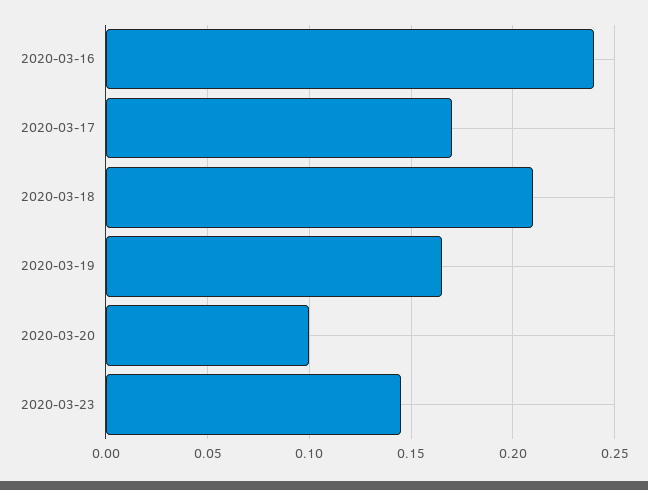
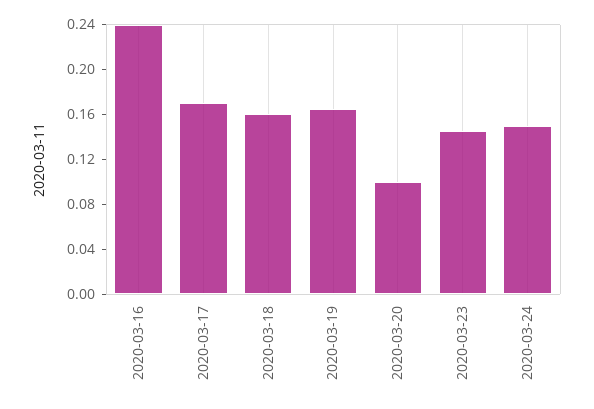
2020-03-18: 0.21 -> 0.16
2020-03-24: none -> 0.15

